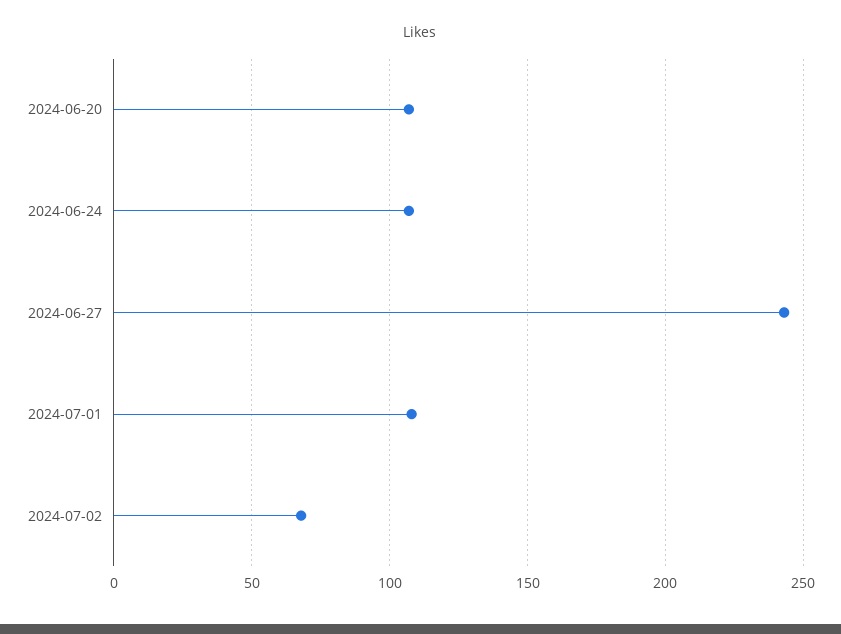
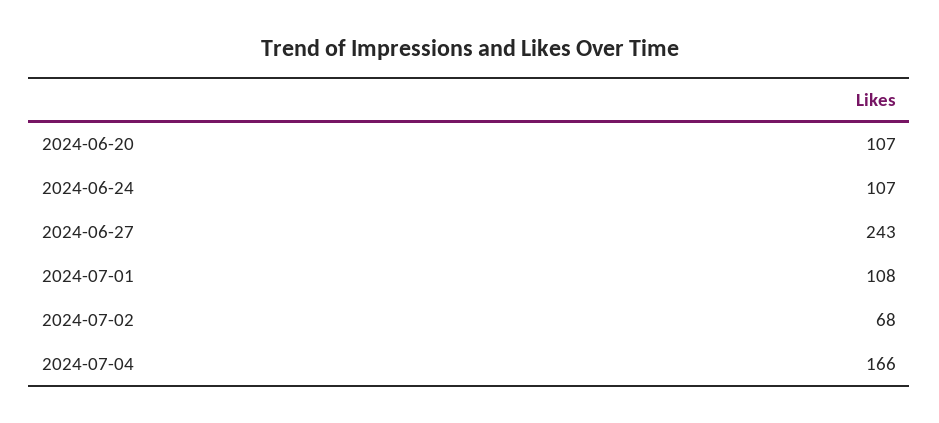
2024-07-04: none -> 166

